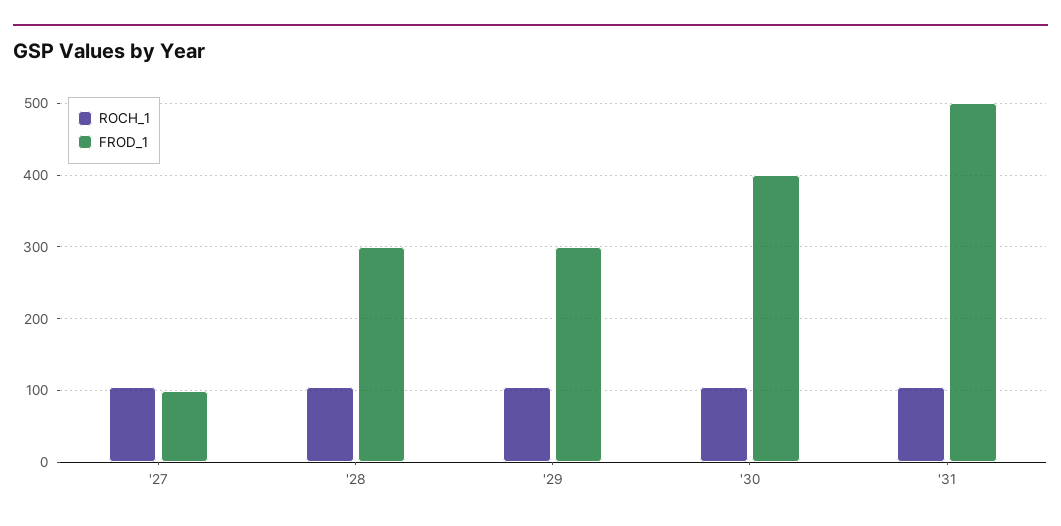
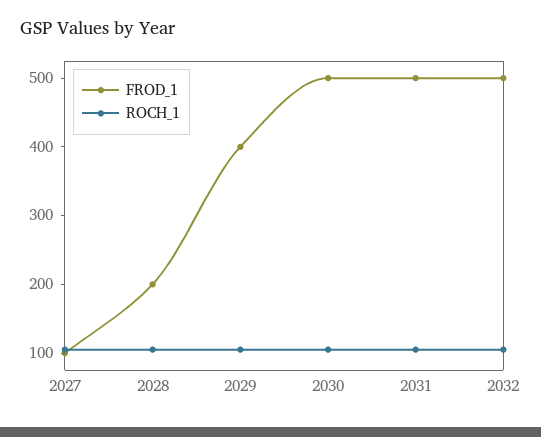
FROD_1, '28: 300 -> 200
FROD_1, '29: 300 -> 400
FROD_1, '30: 400 -> 500
FROD_1, 2032: none -> 500
ROCH_1, 2032: none -> 100

